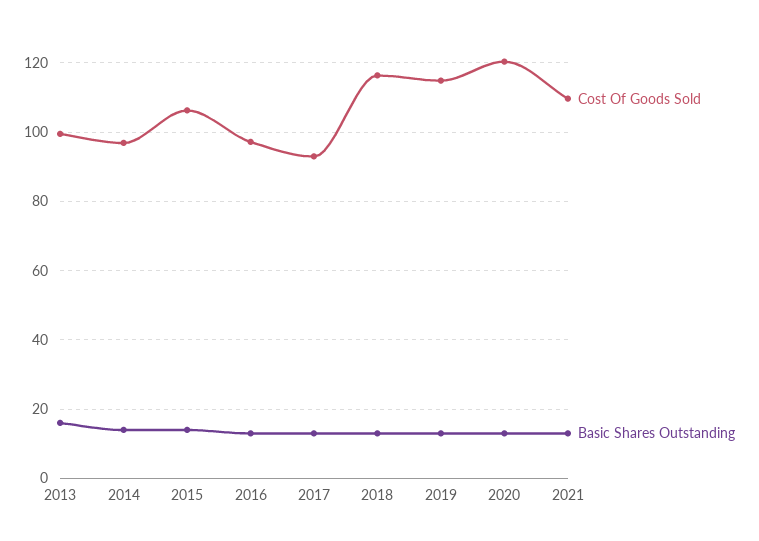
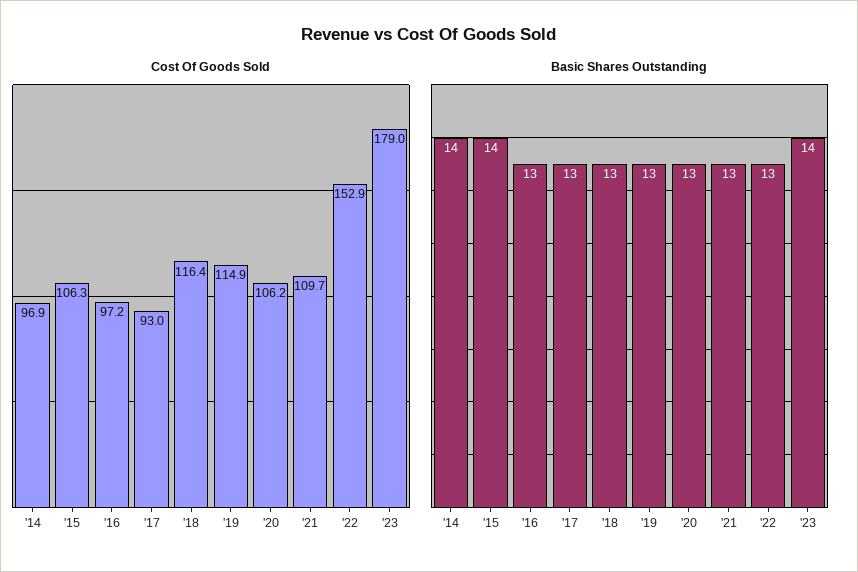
Cost Of Goods Sold, 2013: 100 -> none
Basic Shares Outstanding, 2013: 16 -> none
Cost Of Goods Sold, 2020: 120 -> 106.2
Cost Of Goods Sold, '22: none -> 152.9
Cost Of Goods Sold, '23: none -> 179
Basic Shares Outstanding, '22: none -> 13
Basic Shares Outstanding, '23: none -> 14

